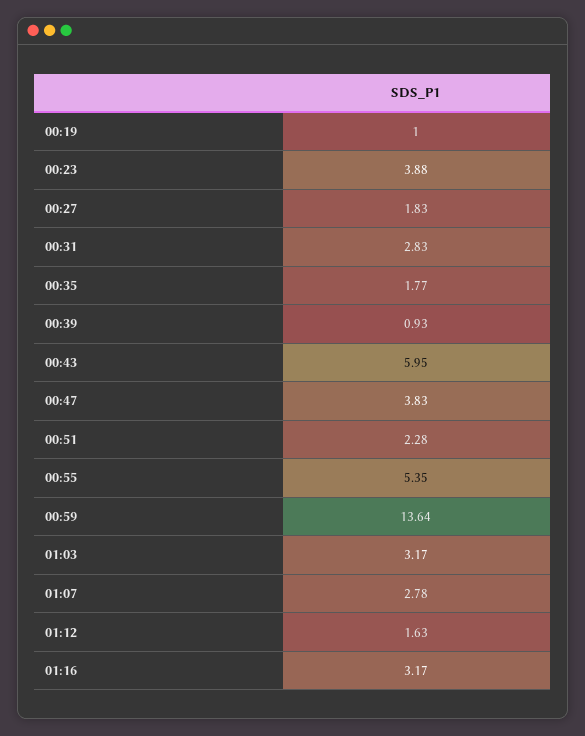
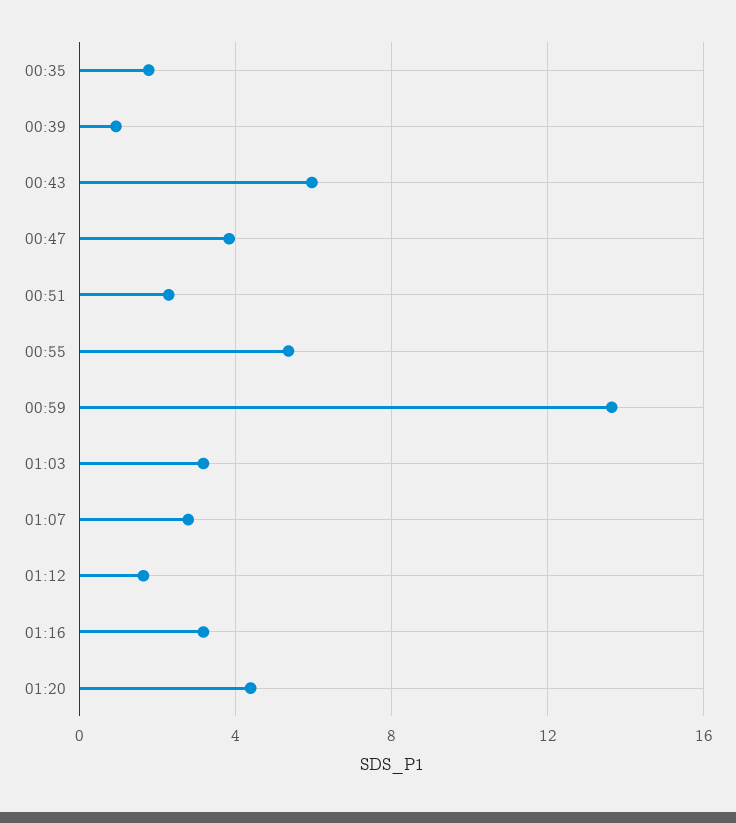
00:19: 1 -> none
00:23: 3.88 -> none
00:27: 1.83 -> none
00:31: 2.83 -> none
01:20: none -> 4.5

